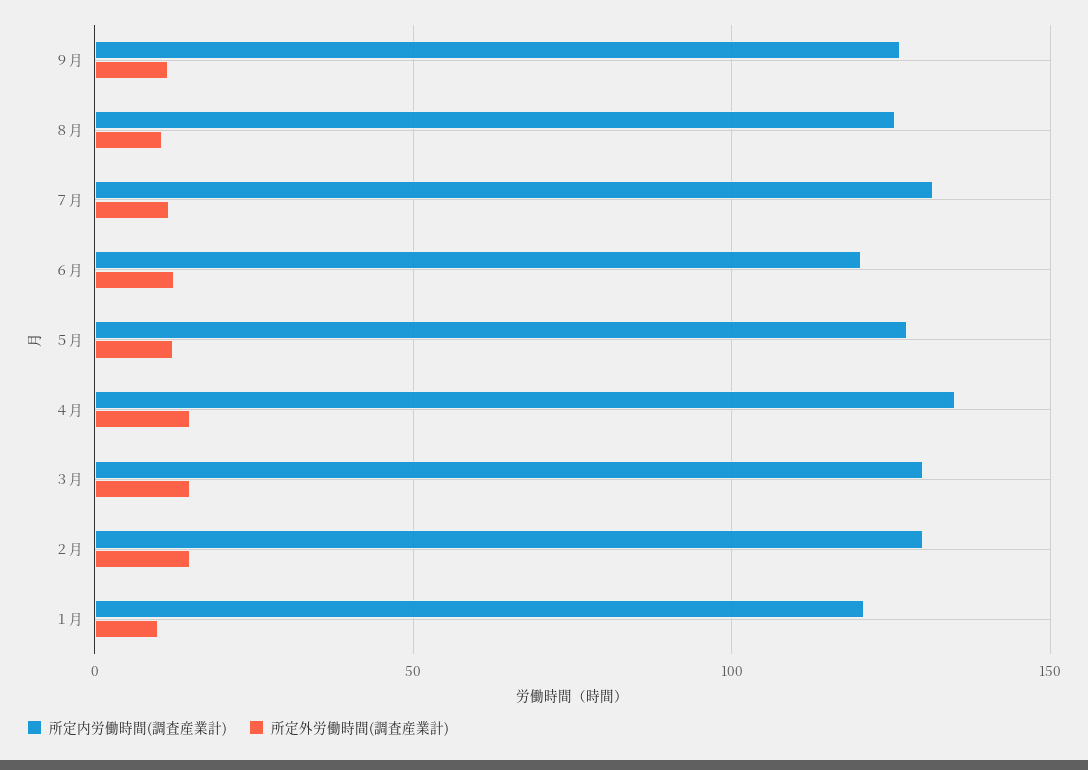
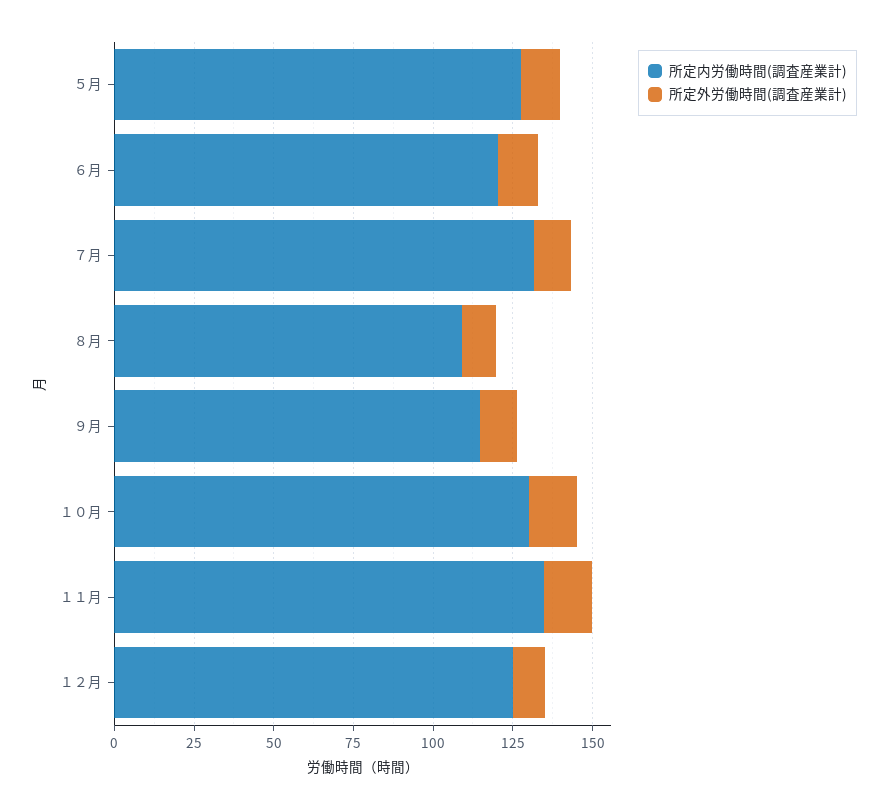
所定内労働時間(調査産業計), ９月: 125 -> 115
所定内労働時間(調査産業計), ８月: 125 -> 110
所定内労働時間(調査産業計), ４月: 135 -> none
所定外労働時間(調査産業計), ４月: 15 -> none
所定内労働時間(調査産業計), ３月: 130 -> none
所定外労働時間(調査産業計), ３月: 15 -> none
所定内労働時間(調査産業計), ２月: 130 -> none
所定外労働時間(調査産業計), ２月: 15 -> none
所定内労働時間(調査産業計), １月: 120 -> none
所定外労働時間(調査産業計), １月: 10 -> none
所定内労働時間(調査産業計), １０月: none -> 130
所定外労働時間(調査産業計), １０月: none -> 15
所定内労働時間(調査産業計), １１月: none -> 135
所定外労働時間(調査産業計), １１月: none -> 15
所定内労働時間(調査産業計), １２月: none -> 125
所定外労働時間(調査産業計), １２月: none -> 10

